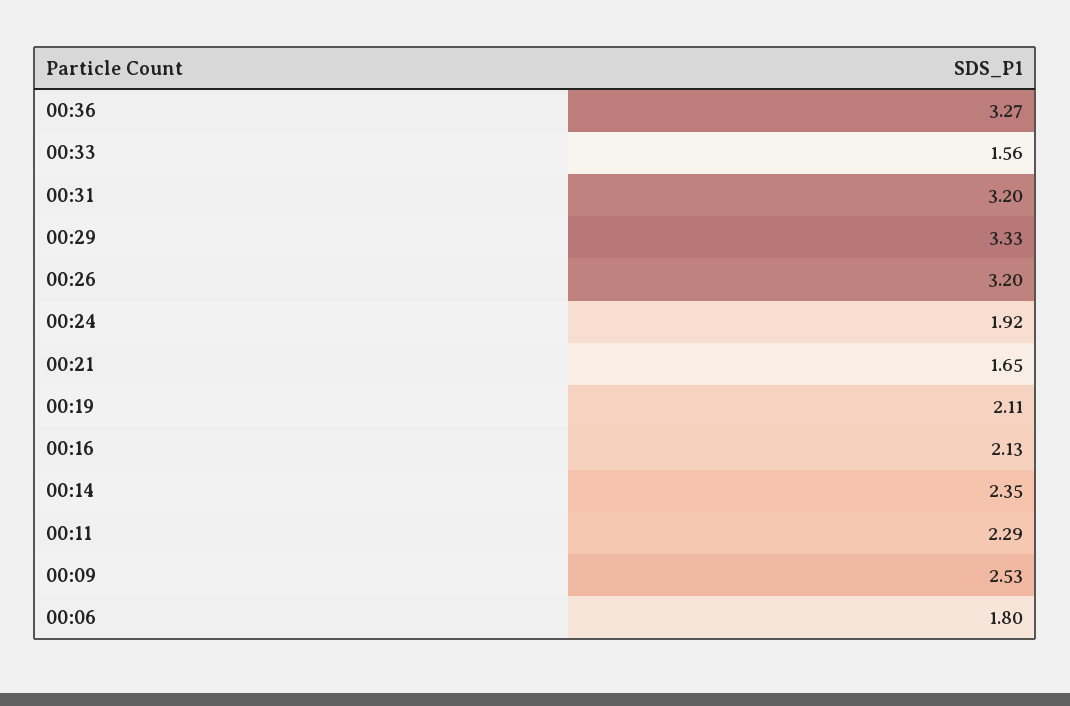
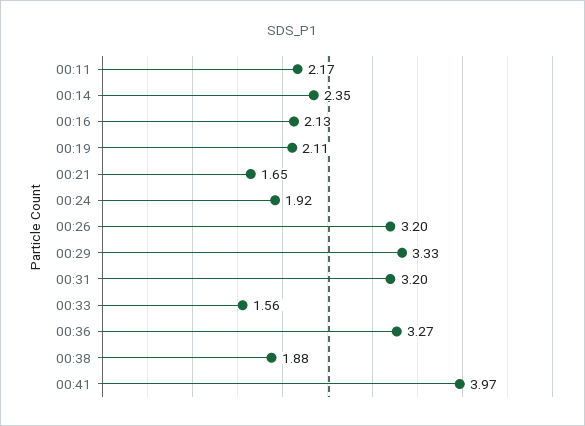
00:11: 2.29 -> 2.17
00:09: 2.53 -> none
00:06: 1.8 -> none
00:38: none -> 1.88
00:41: none -> 3.97

